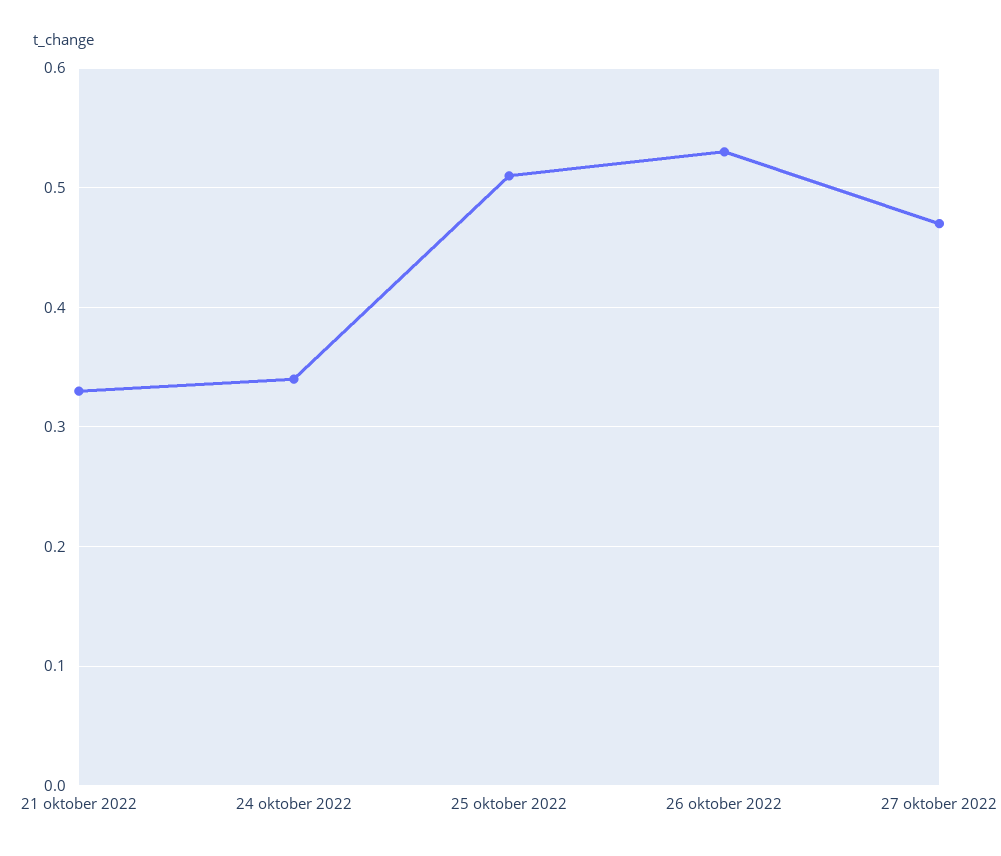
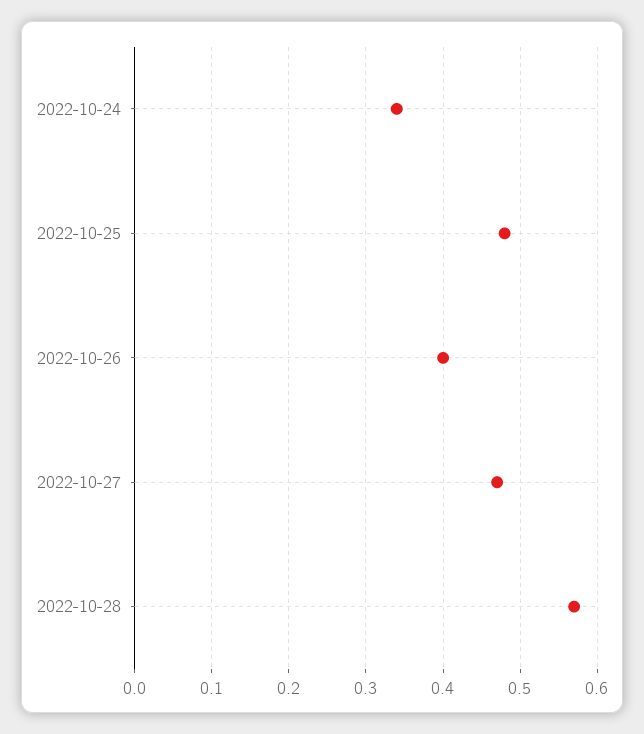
21 oktober 2022: 0.33 -> none
25 oktober 2022: 0.51 -> 0.48
26 oktober 2022: 0.53 -> 0.4
2022-10-28: none -> 0.57

